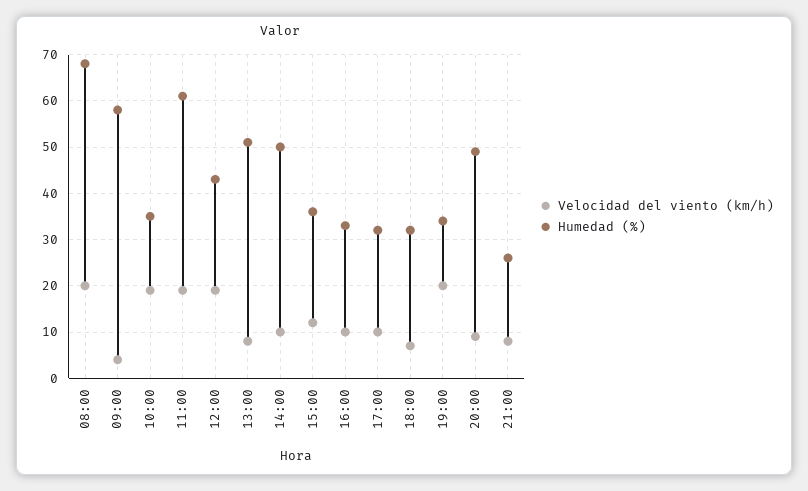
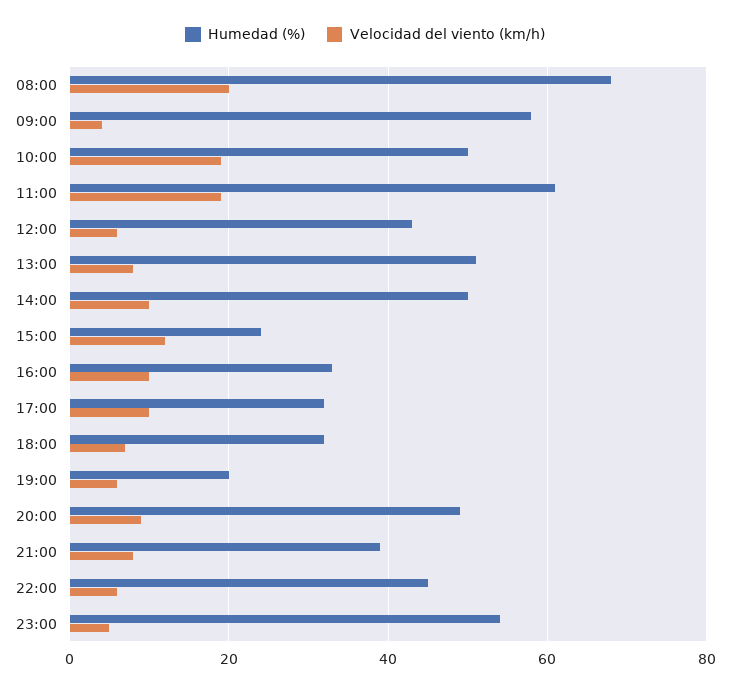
Humedad (%), 10:00: 35 -> 50
Velocidad del viento (km/h), 12:00: 20 -> 5
Humedad (%), 15:00: 35 -> 25
Velocidad del viento (km/h), 19:00: 20 -> 5
Humedad (%), 19:00: 35 -> 20
Humedad (%), 21:00: 25 -> 40
Humedad (%), 22:00: none -> 45
Velocidad del viento (km/h), 22:00: none -> 5
Humedad (%), 23:00: none -> 55
Velocidad del viento (km/h), 23:00: none -> 5

